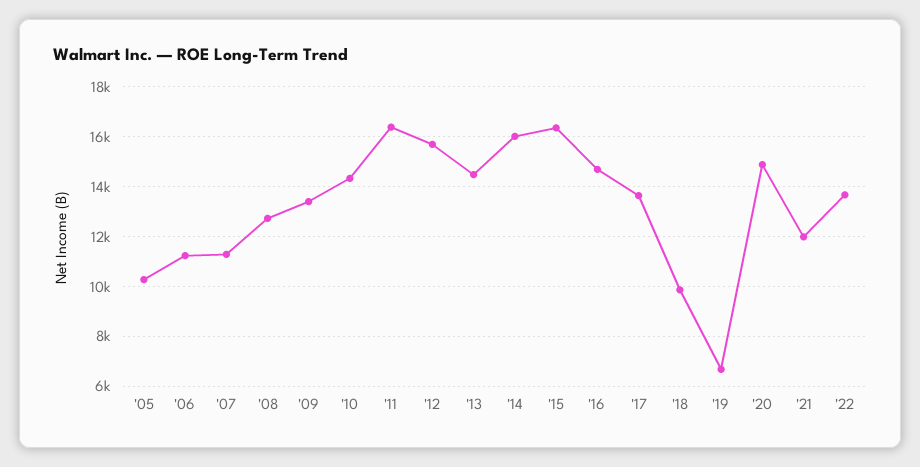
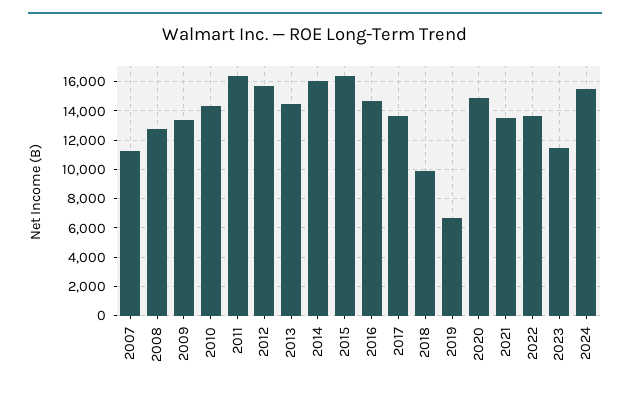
'05: 10250 -> none
'06: 11250 -> none
'21: 12000 -> 13500
2023: none -> 11500
2024: none -> 15500

